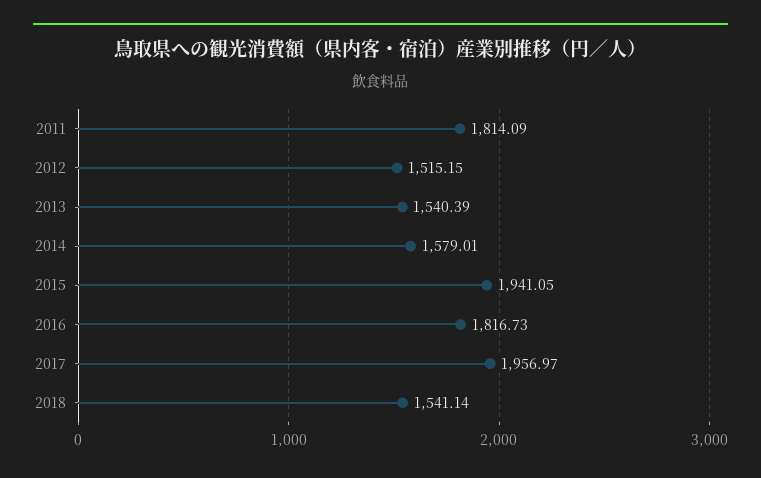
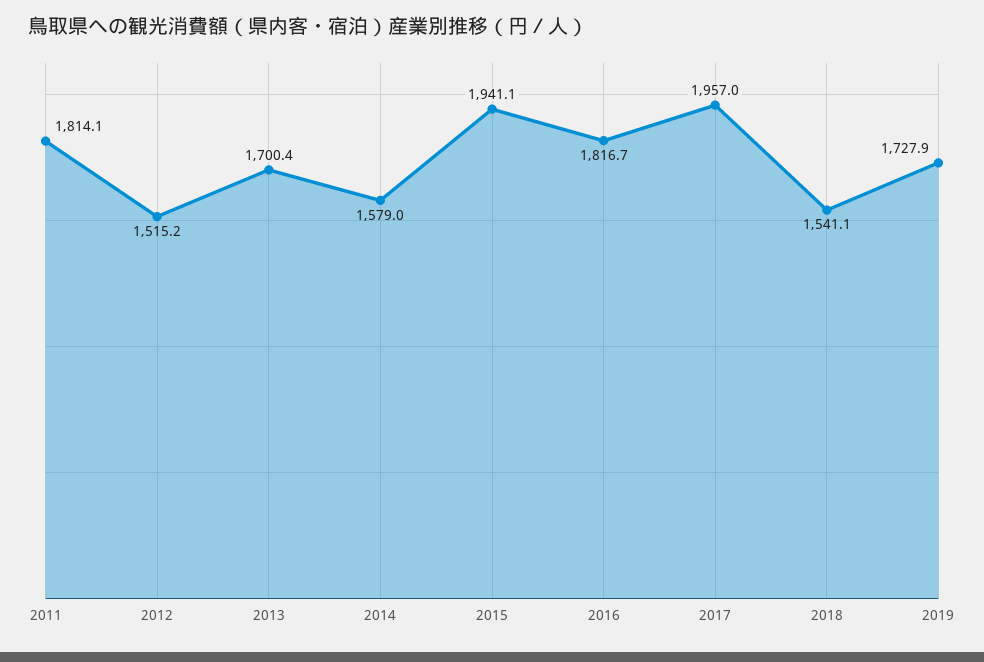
2013: 1540.39 -> 1700.4
2019: none -> 1727.9

